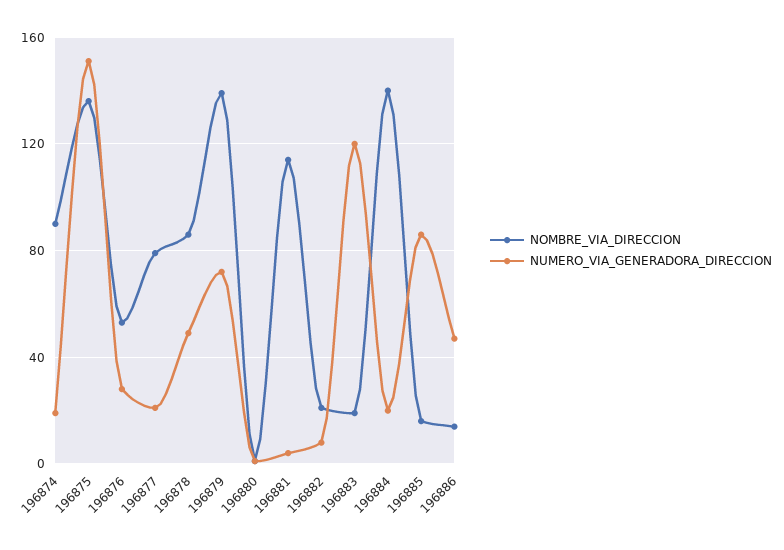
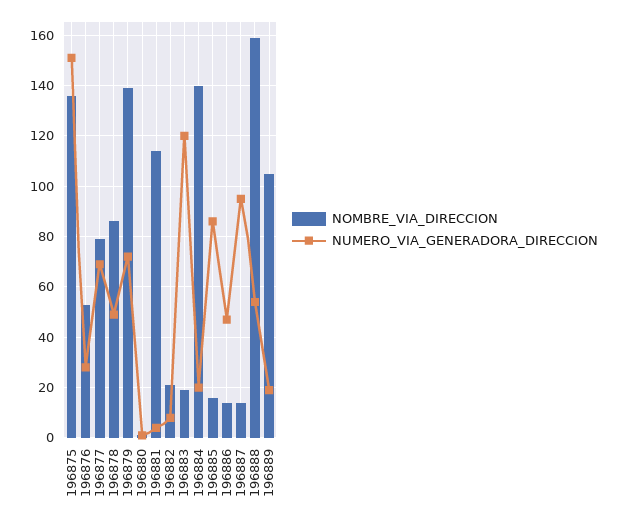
NOMBRE_VIA_DIRECCION, 196874: 90 -> none
NUMERO_VIA_GENERADORA_DIRECCION, 196874: 20 -> none
NUMERO_VIA_GENERADORA_DIRECCION, 196877: 20 -> 70
NOMBRE_VIA_DIRECCION, 196887: none -> 15
NUMERO_VIA_GENERADORA_DIRECCION, 196887: none -> 95
NOMBRE_VIA_DIRECCION, 196888: none -> 160
NUMERO_VIA_GENERADORA_DIRECCION, 196888: none -> 55
NOMBRE_VIA_DIRECCION, 196889: none -> 105
NUMERO_VIA_GENERADORA_DIRECCION, 196889: none -> 20

